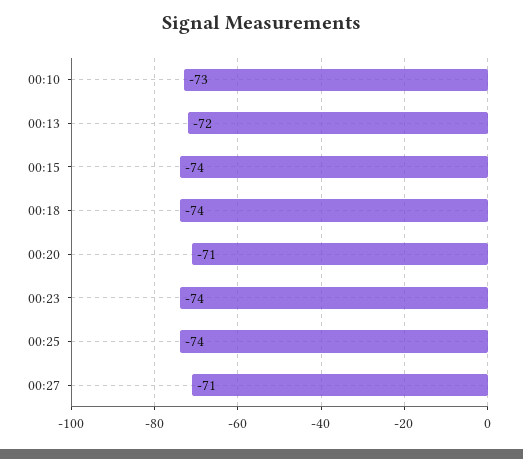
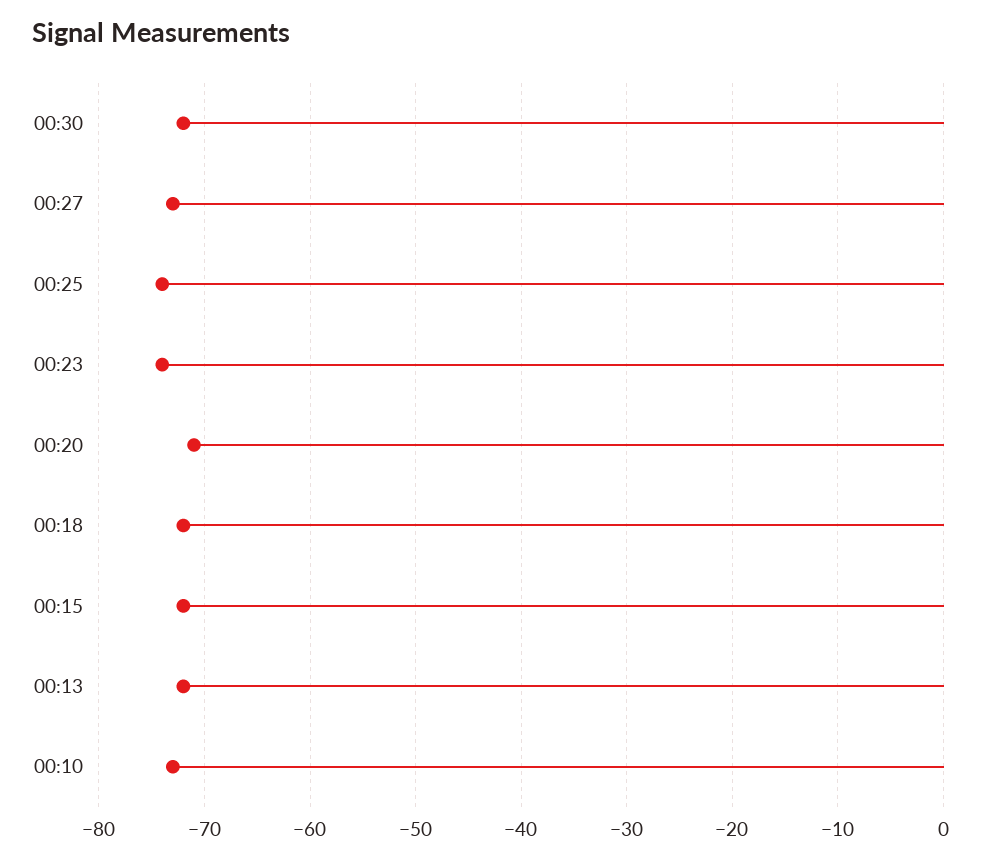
00:15: -74 -> -72
00:18: -74 -> -72
00:27: -71 -> -73
00:30: none -> -72

